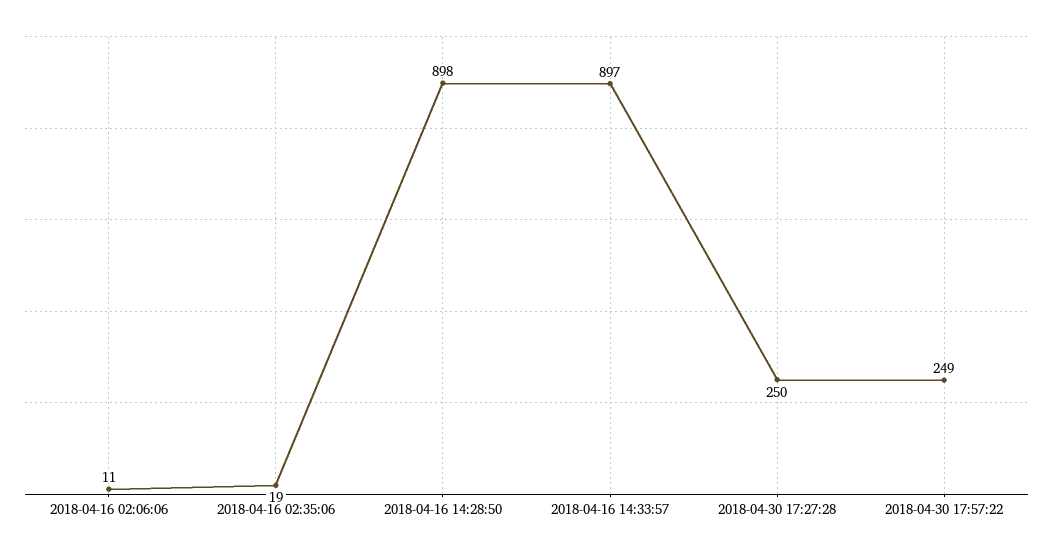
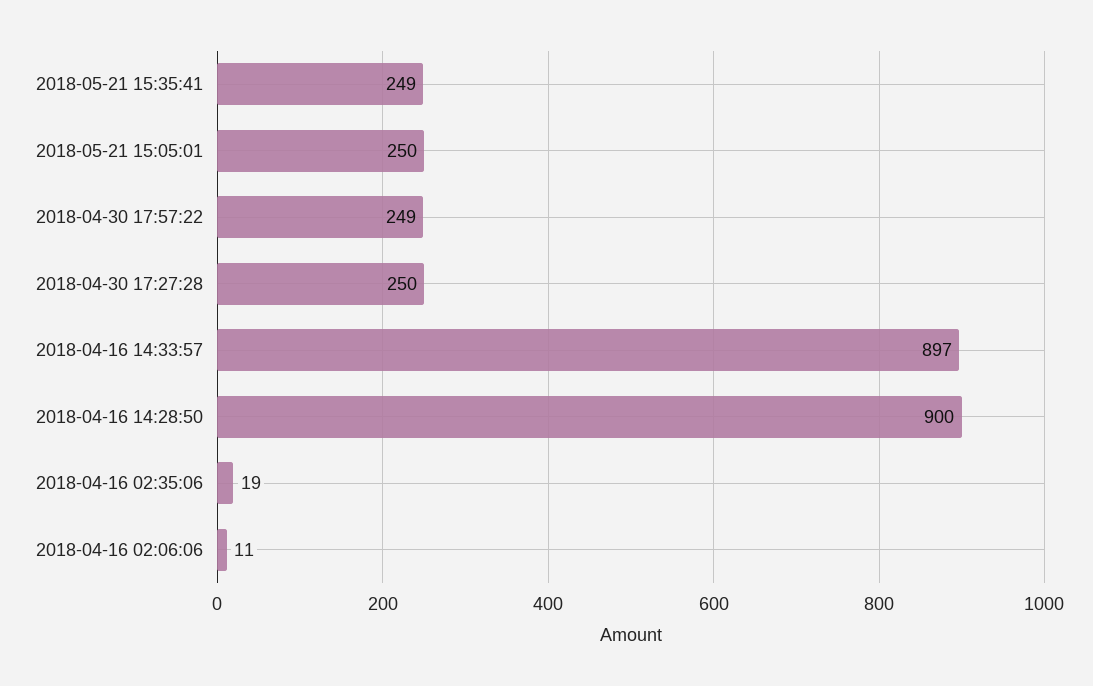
2018-04-16 14:28:50: 898 -> 900
2018-05-21 15:35:41: none -> 249
2018-05-21 15:05:01: none -> 250

